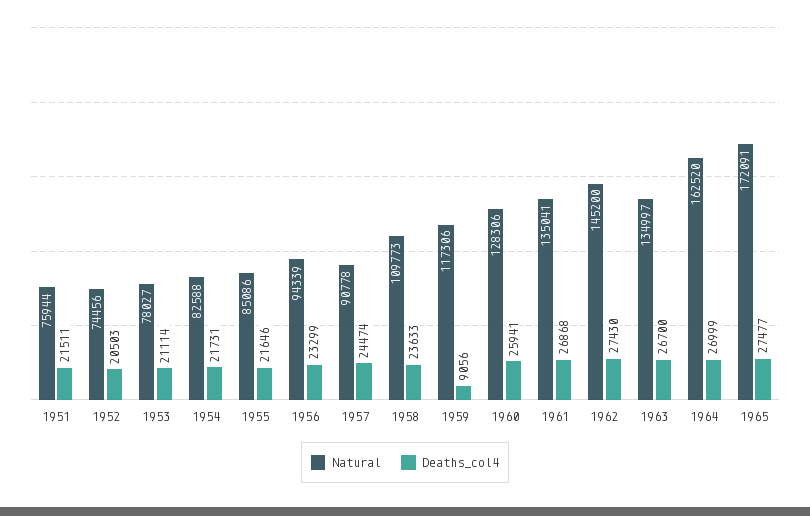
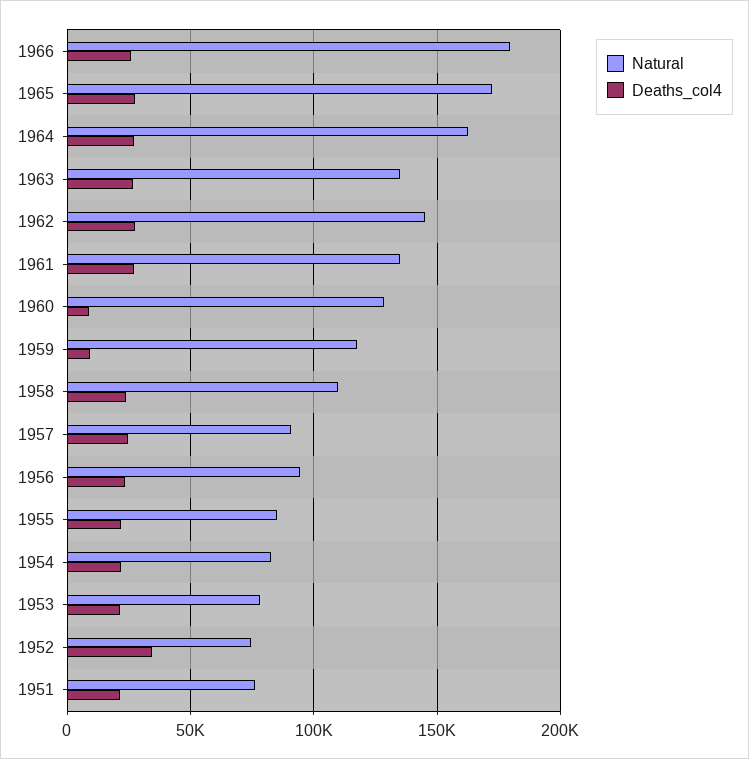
Deaths_col4, 1952: 20503 -> 35000
Deaths_col4, 1960: 25941 -> 10000
Natural, 1966: none -> 180000
Deaths_col4, 1966: none -> 25000

